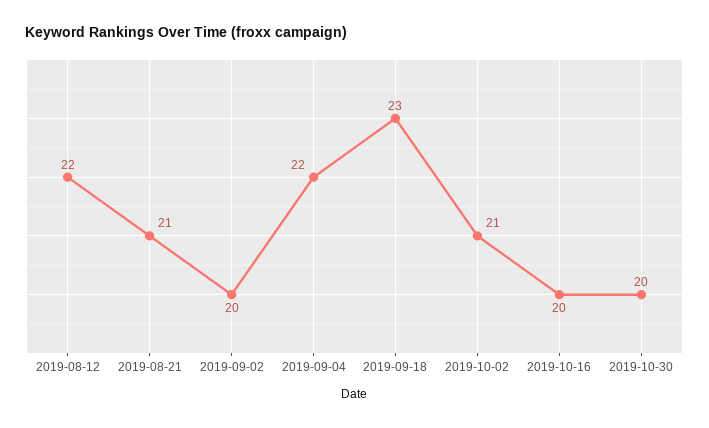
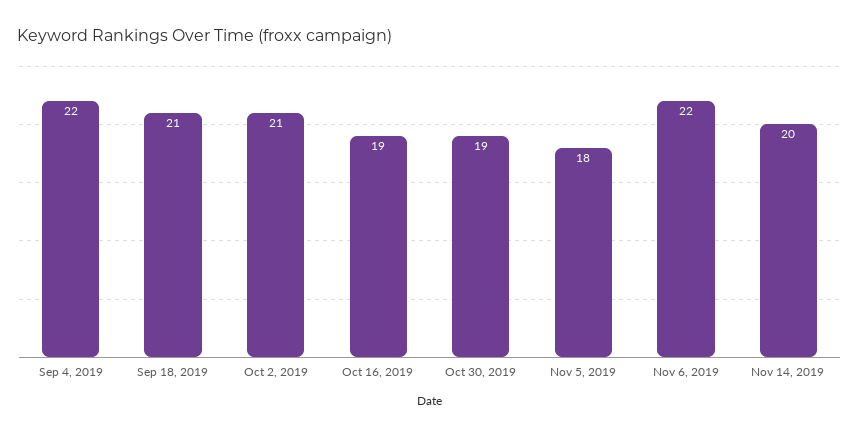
2019-08-12: 22 -> none
2019-08-21: 21 -> none
2019-09-02: 20 -> none
2019-09-18: 23 -> 21
2019-10-16: 20 -> 19
2019-10-30: 20 -> 19
Nov 5, 2019: none -> 18
Nov 6, 2019: none -> 22
Nov 14, 2019: none -> 20

